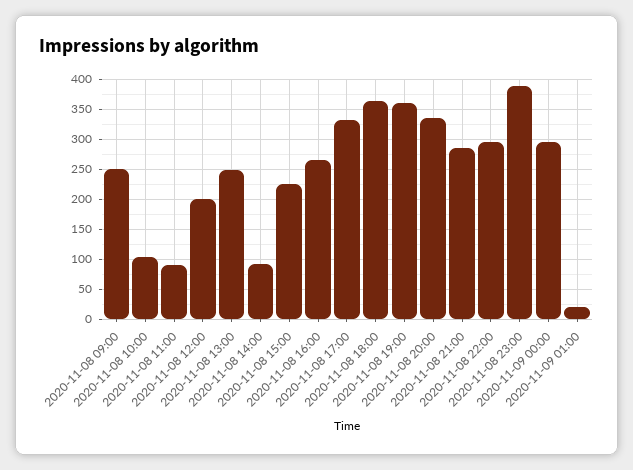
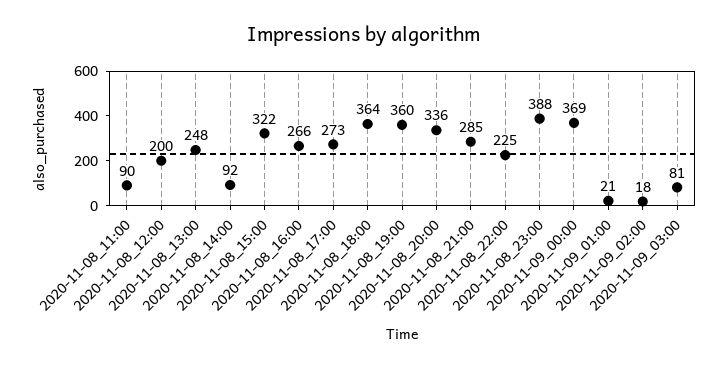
2020-11-08 09:00: 250 -> none
2020-11-08 10:00: 100 -> none
2020-11-08 15:00: 225 -> 322
2020-11-08 17:00: 325 -> 273
2020-11-08 22:00: 300 -> 225
2020-11-09 00:00: 300 -> 369
2020-11-09_02:00: none -> 18
2020-11-09_03:00: none -> 81

